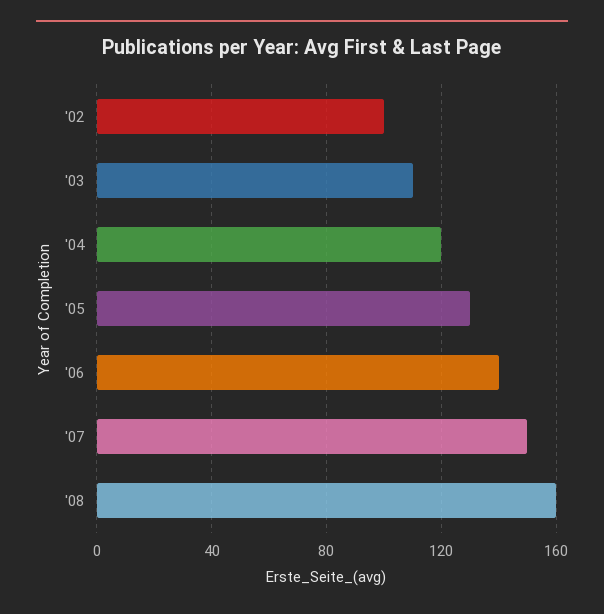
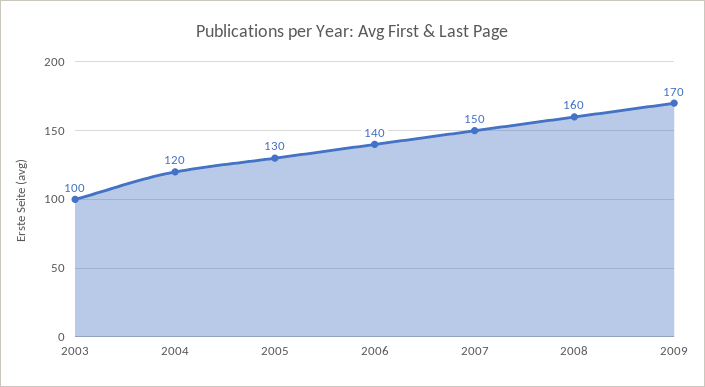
'02: 100 -> none
'03: 110 -> 100
2009: none -> 170

